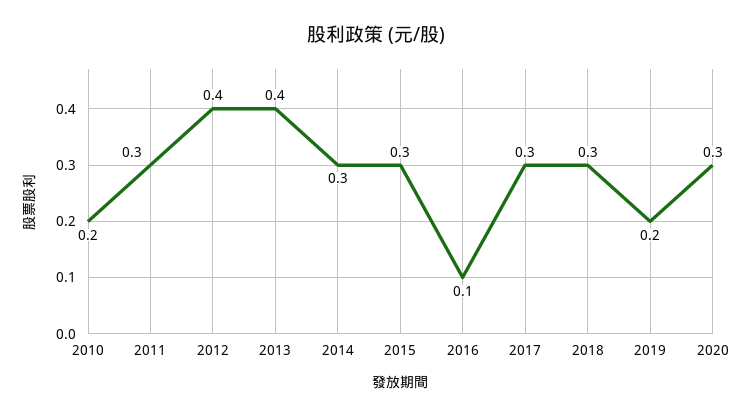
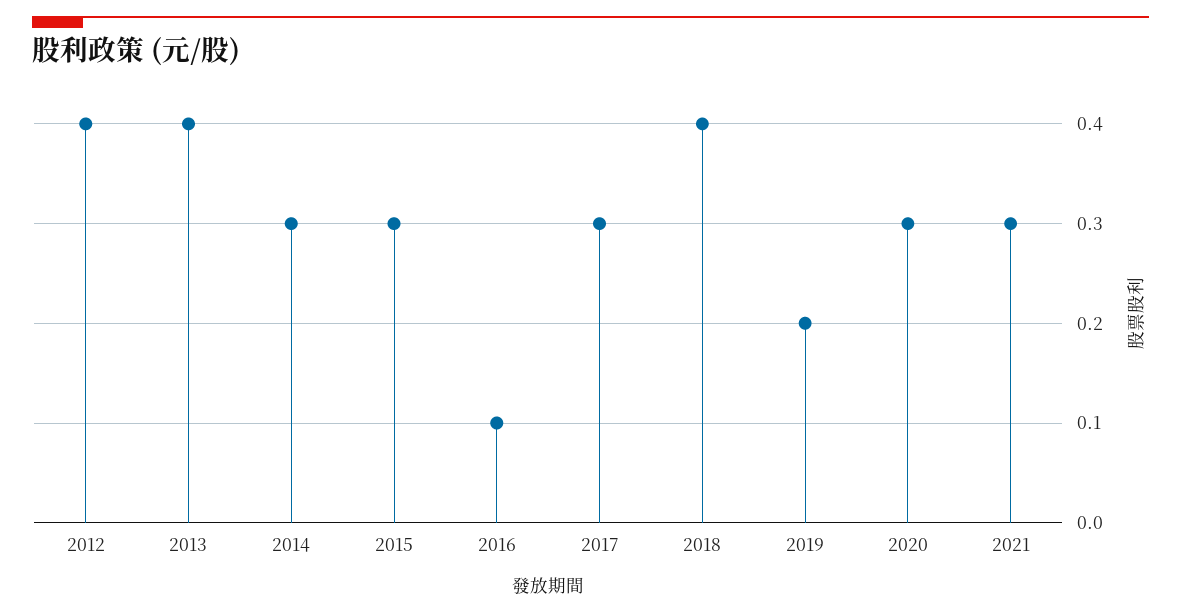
2010: 0.2 -> none
2011: 0.3 -> none
2018: 0.3 -> 0.4
2021: none -> 0.3

